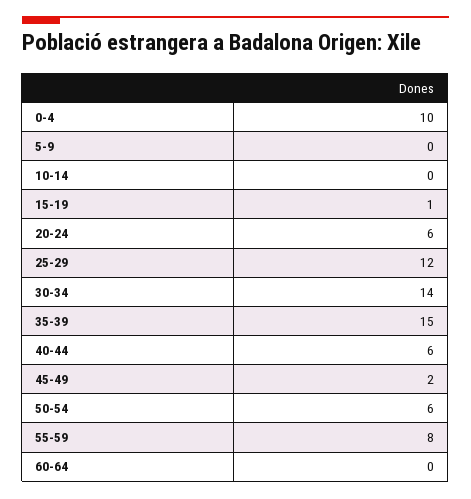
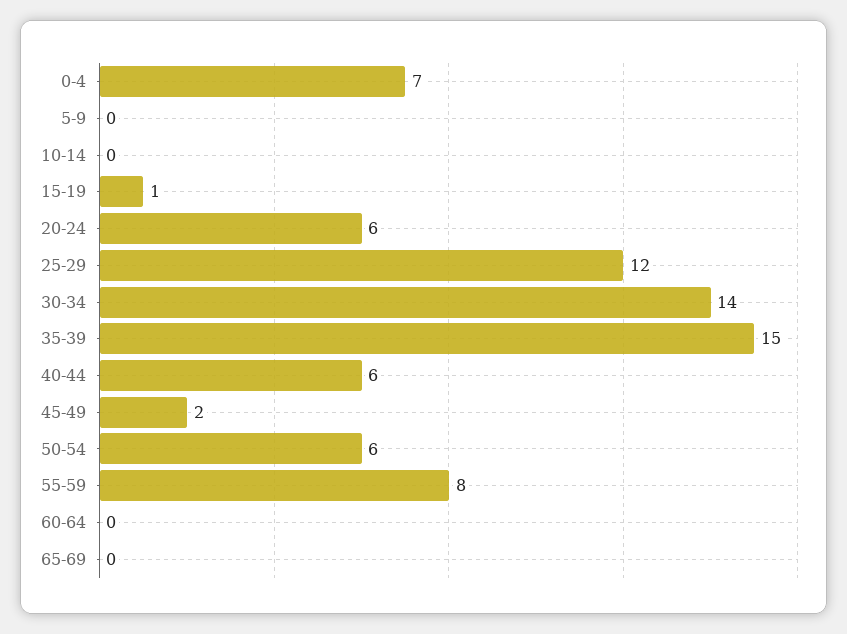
0-4: 10 -> 7
65-69: none -> 0

